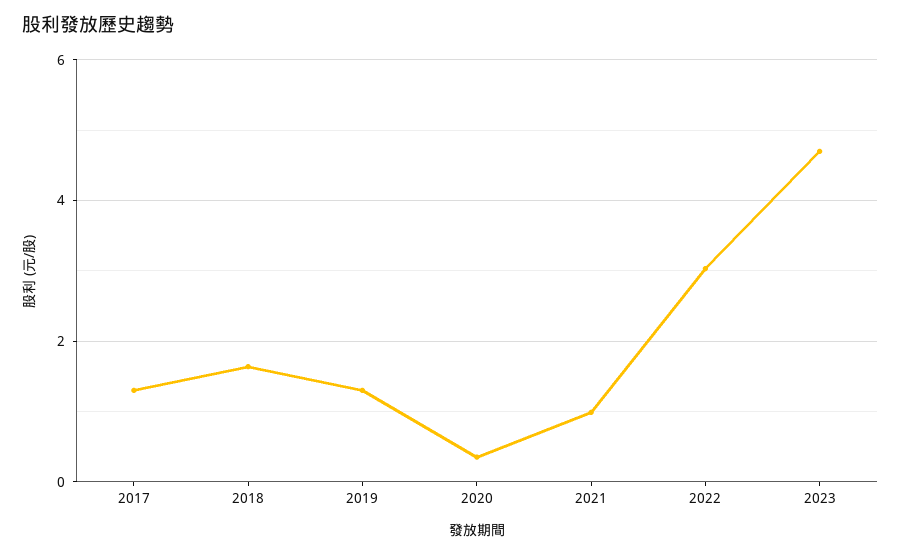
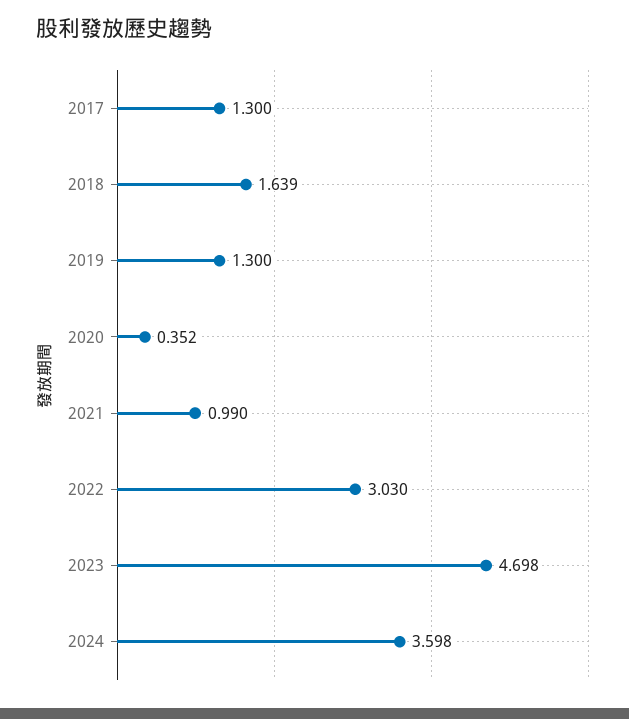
2024: none -> 3.598

